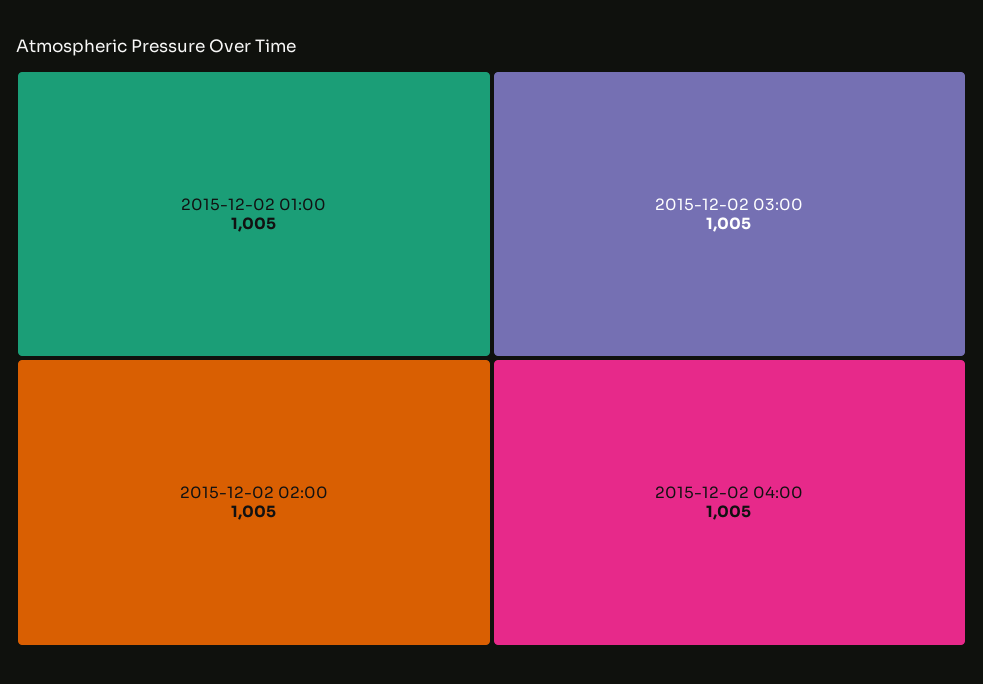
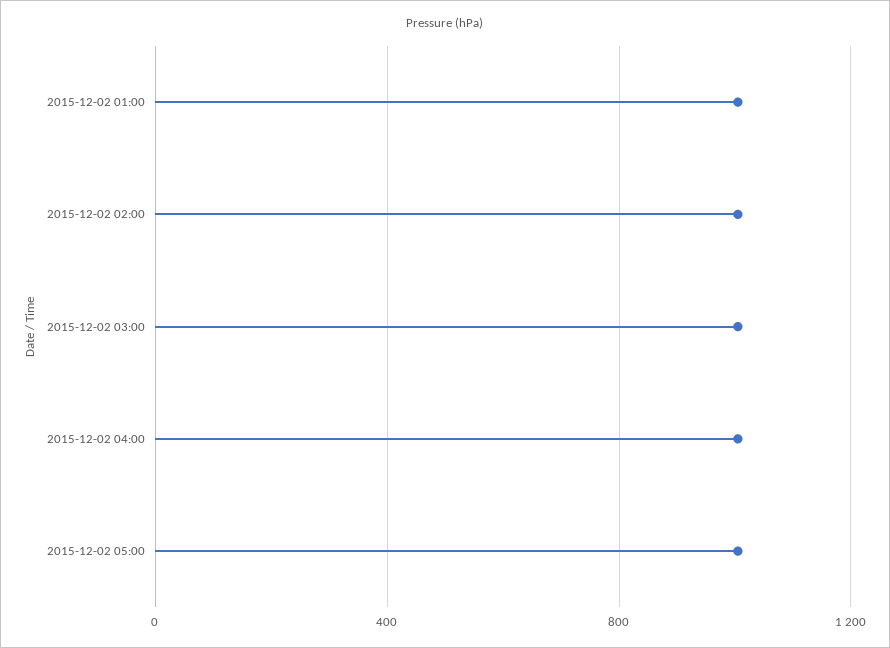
2015-12-02 05:00: none -> 1000

